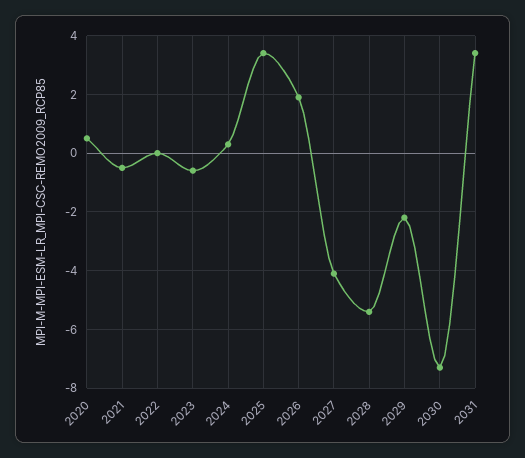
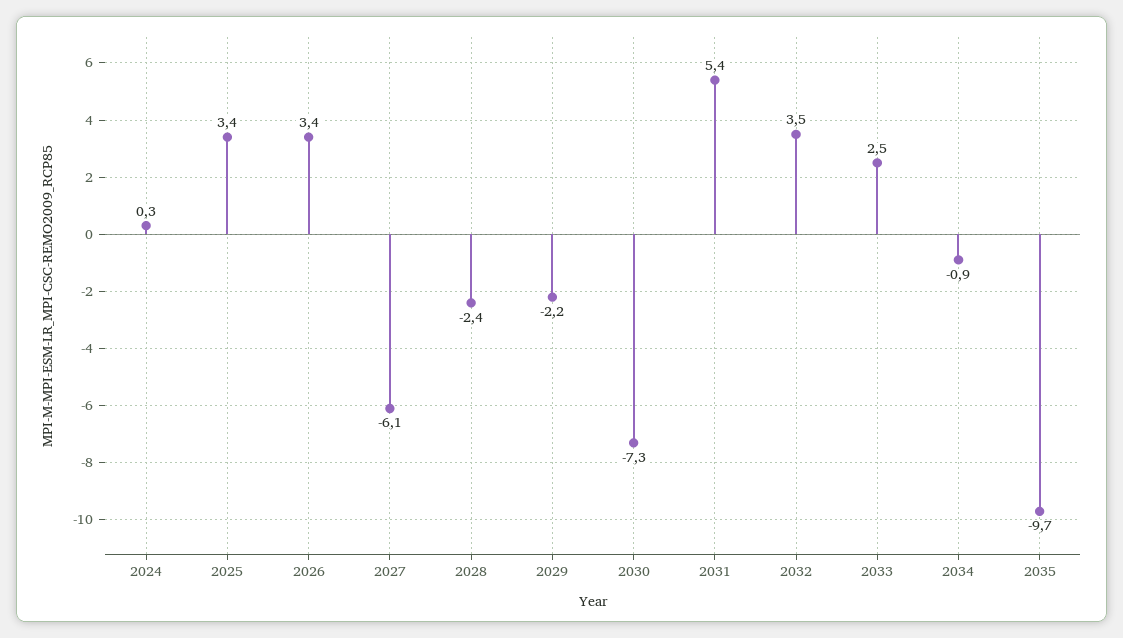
2020: 0.5 -> none
2021: -0.5 -> none
2022: 0 -> none
2023: -0.5 -> none
2026: 2 -> 3.4
2027: -4 -> -6.1
2028: -5.5 -> -2.4
2031: 3.5 -> 5.4
2032: none -> 3.5
2033: none -> 2.5
2034: none -> -0.9
2035: none -> -9.7

